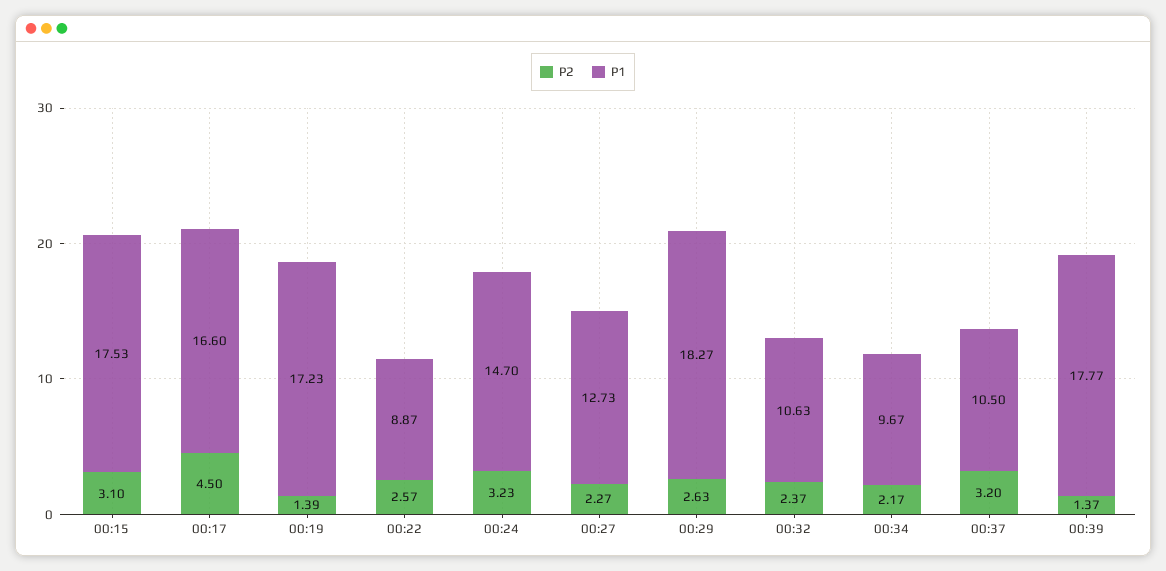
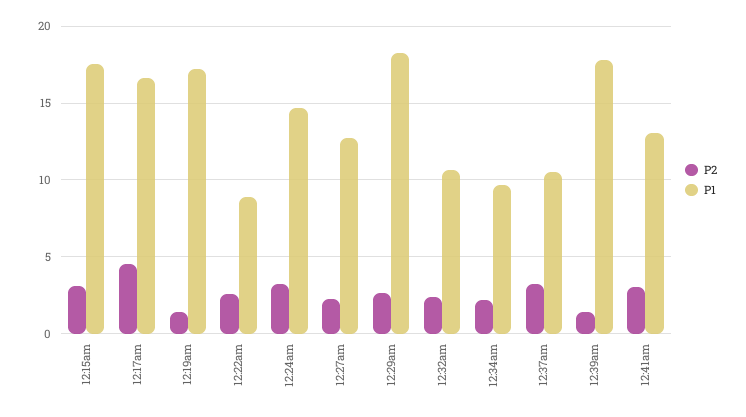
P2, 12:41am: none -> 3
P1, 12:41am: none -> 13

